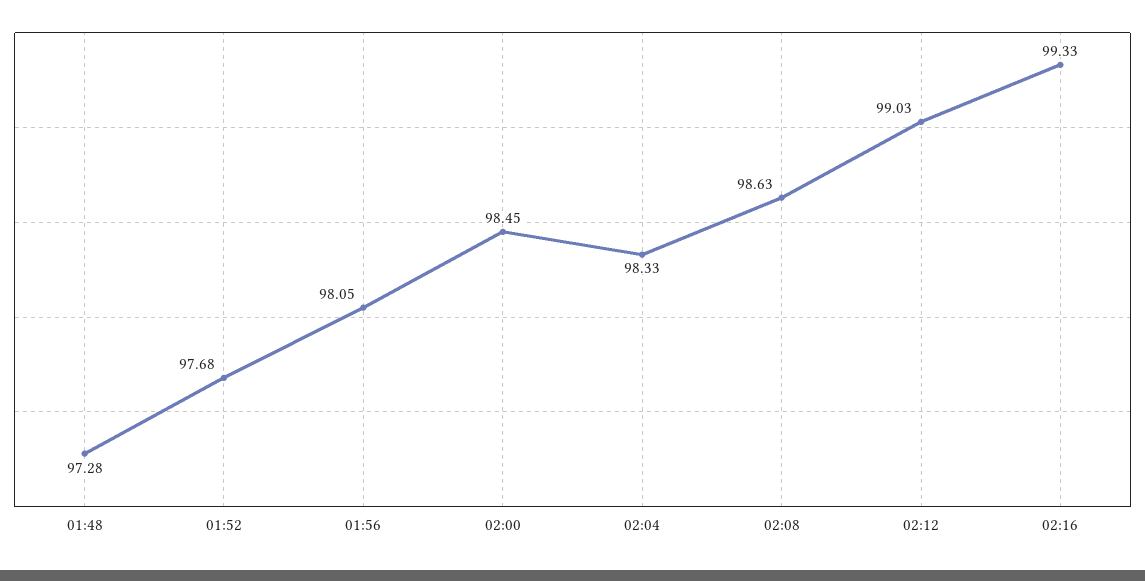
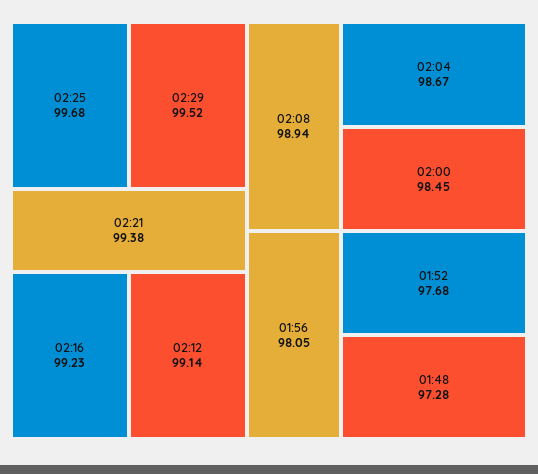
02:04: 98.33 -> 98.67
02:08: 98.63 -> 98.94
02:12: 99.03 -> 99.14
02:16: 99.33 -> 99.23
02:25: none -> 99.68
02:29: none -> 99.52
02:21: none -> 99.38

